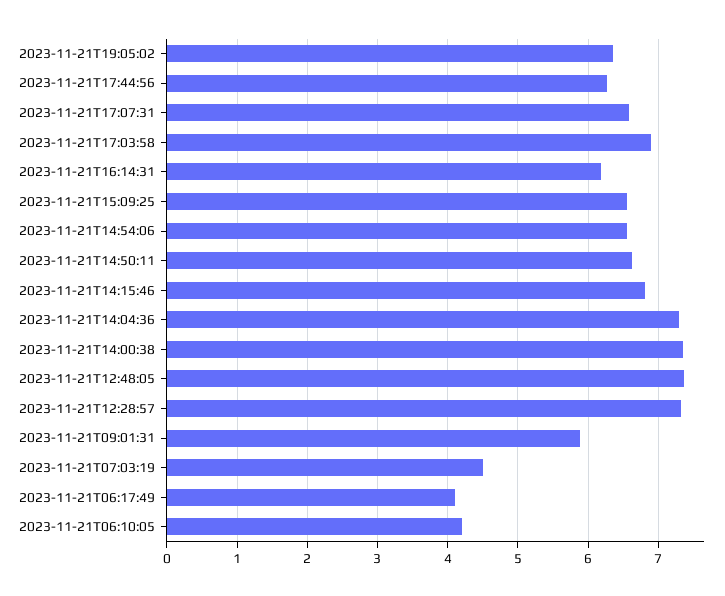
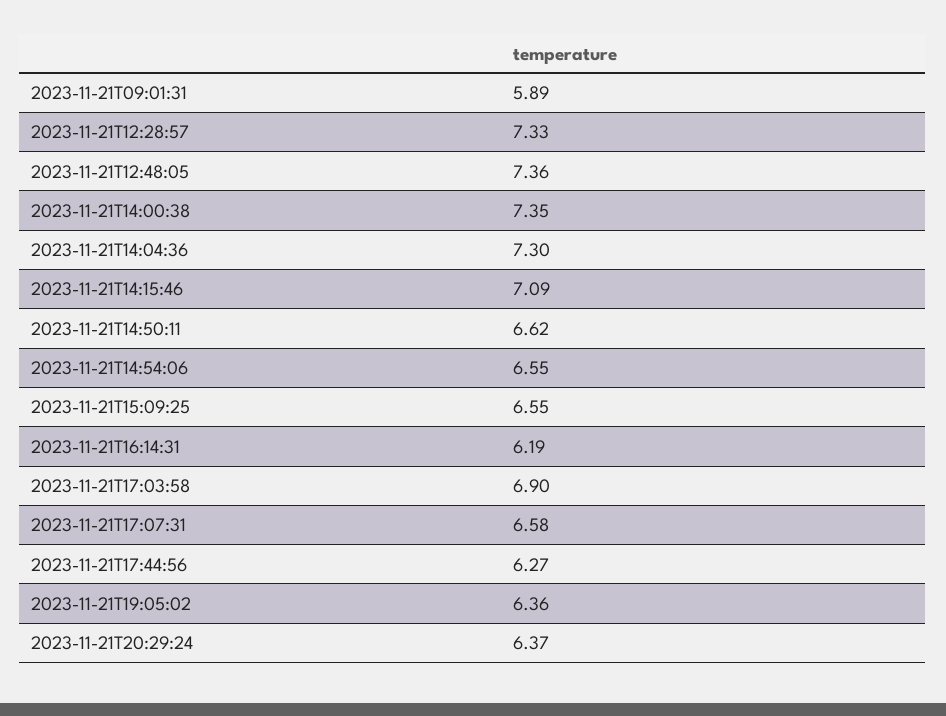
2023-11-21T14:15:46: 6.8 -> 7.09
2023-11-21T07:03:19: 4.5 -> none
2023-11-21T06:17:49: 4.1 -> none
2023-11-21T06:10:05: 4.2 -> none
2023-11-21T20:29:24: none -> 6.37

